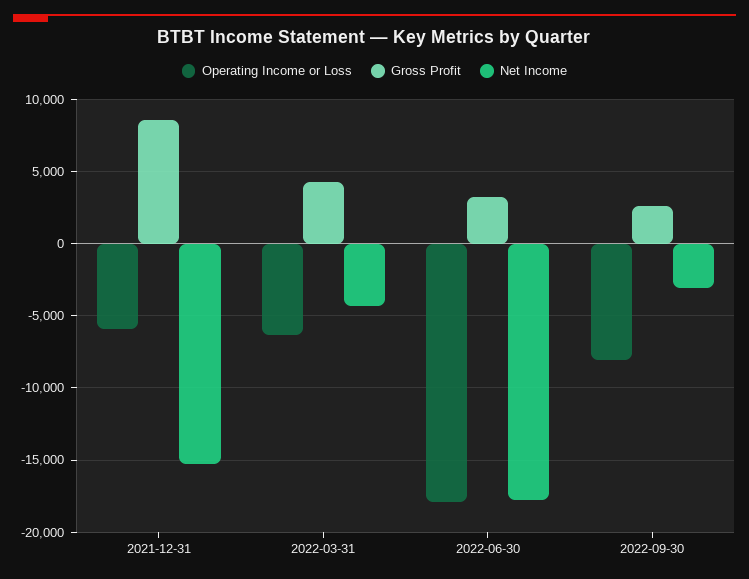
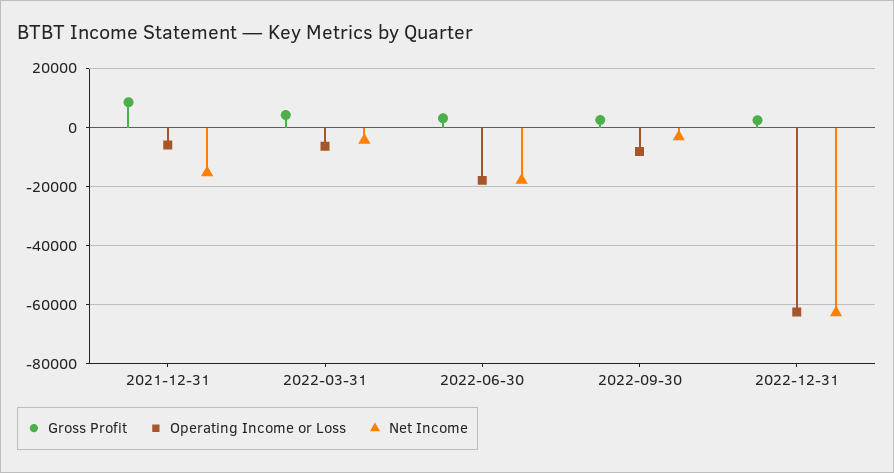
Gross Profit, 2022-12-31: none -> 2500
Operating Income or Loss, 2022-12-31: none -> -62500
Net Income, 2022-12-31: none -> -62500

